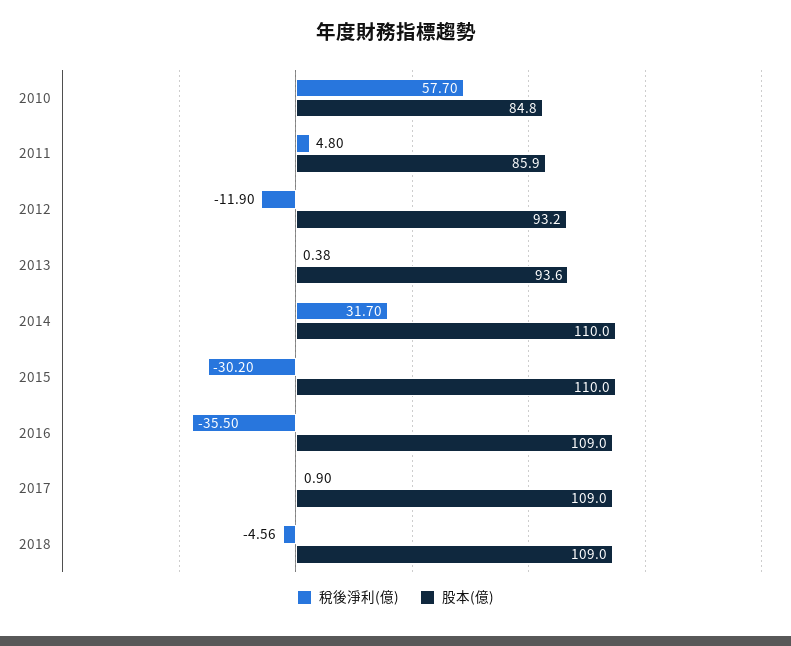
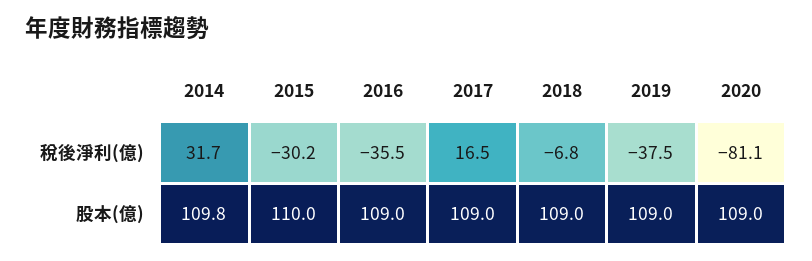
稅後淨利(億), 2010: 57.7 -> none
股本(億), 2010: 84.8 -> none
稅後淨利(億), 2011: 4.8 -> none
股本(億), 2011: 85.9 -> none
稅後淨利(億), 2012: -11.9 -> none
股本(億), 2012: 93.2 -> none
稅後淨利(億), 2013: 0.38 -> none
股本(億), 2013: 93.6 -> none
股本(億), 2014: 110 -> 109.8
稅後淨利(億), 2017: 0.9 -> 16.5
稅後淨利(億), 2018: -4.56 -> -6.8
稅後淨利(億), 2019: none -> -37.5
稅後淨利(億), 2020: none -> -81.1
股本(億), 2019: none -> 109
股本(億), 2020: none -> 109

